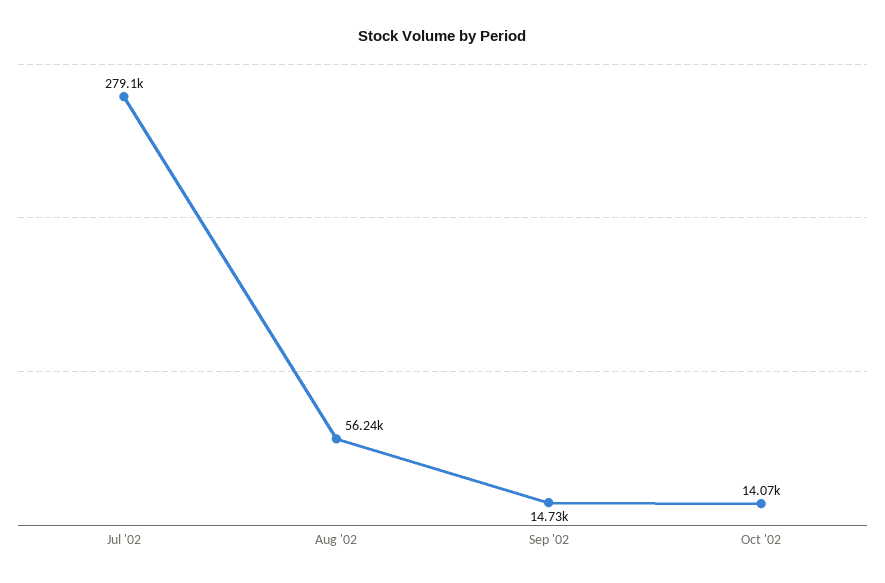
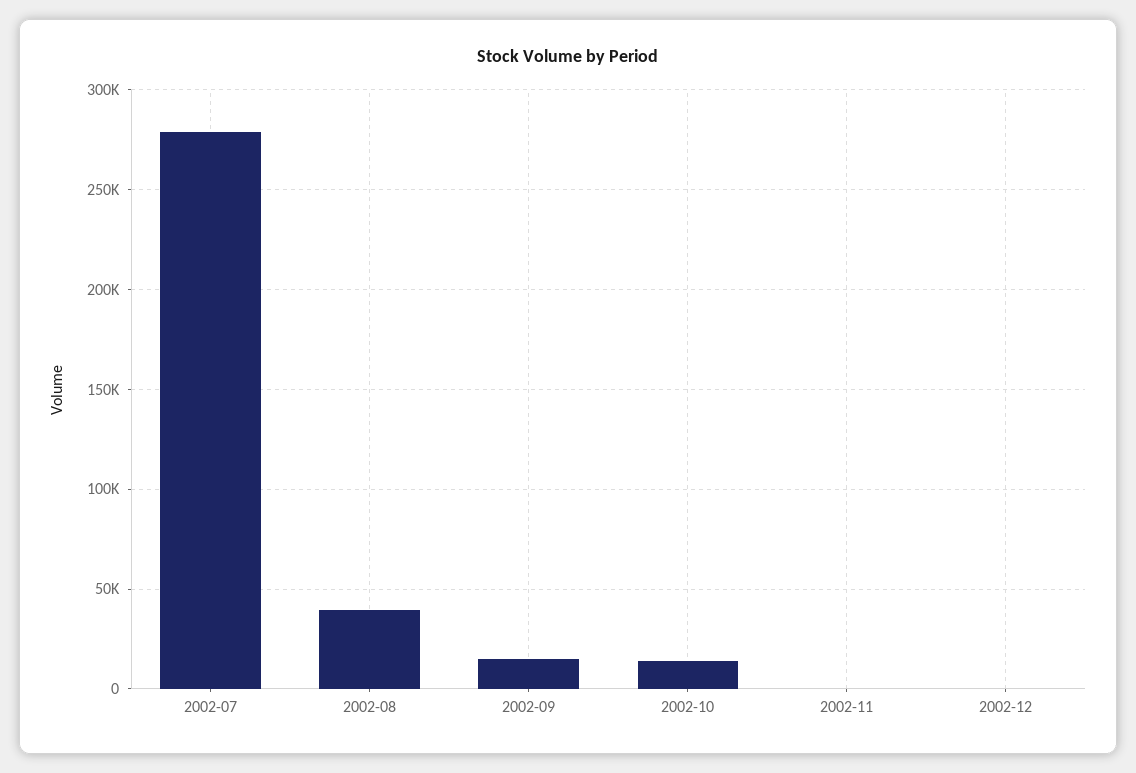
Aug '02: 56240 -> 40000
2002-11: none -> 0
2002-12: none -> 0

